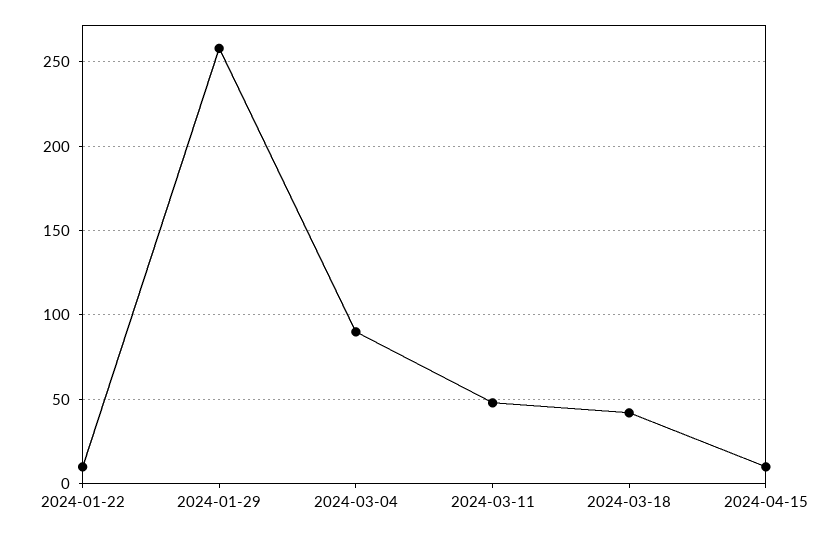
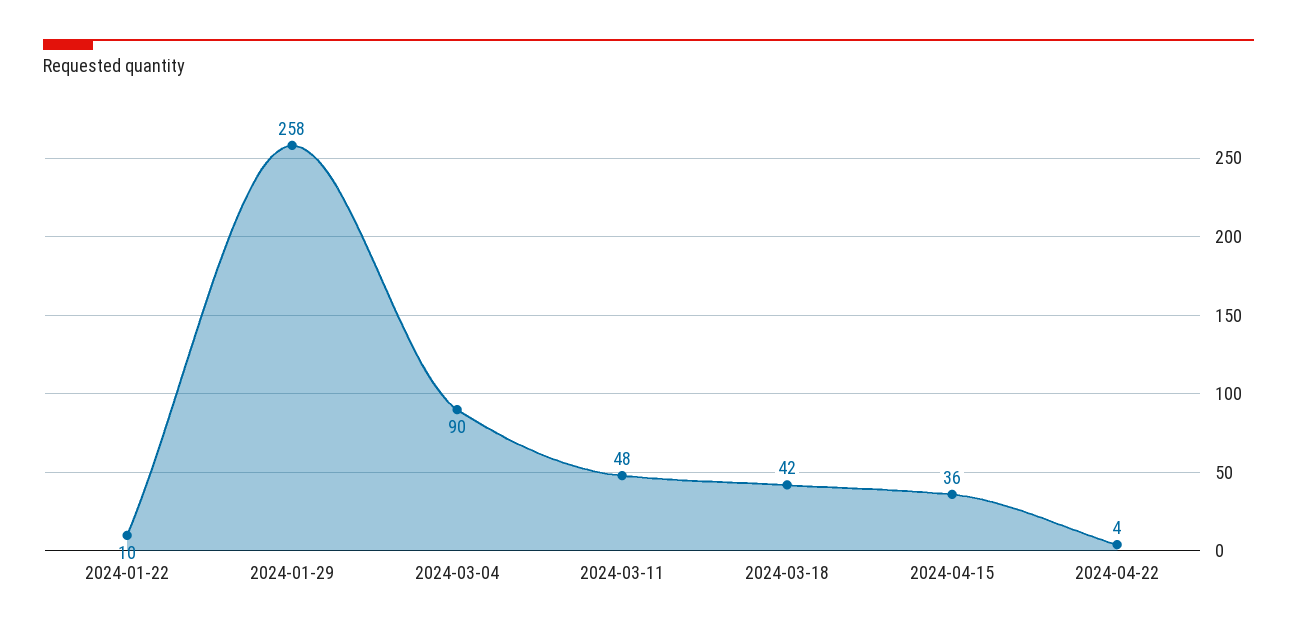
2024-04-15: 10 -> 36
2024-04-22: none -> 4

